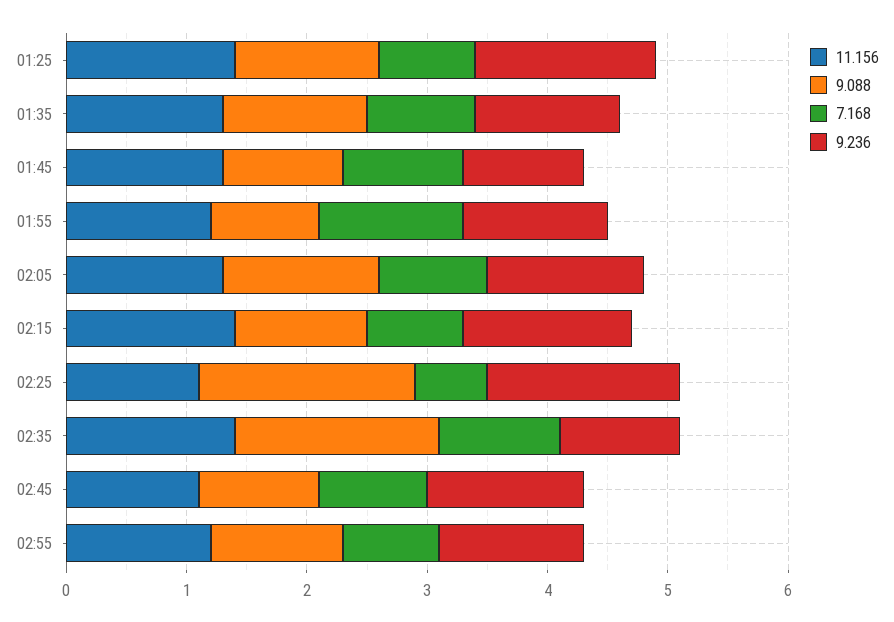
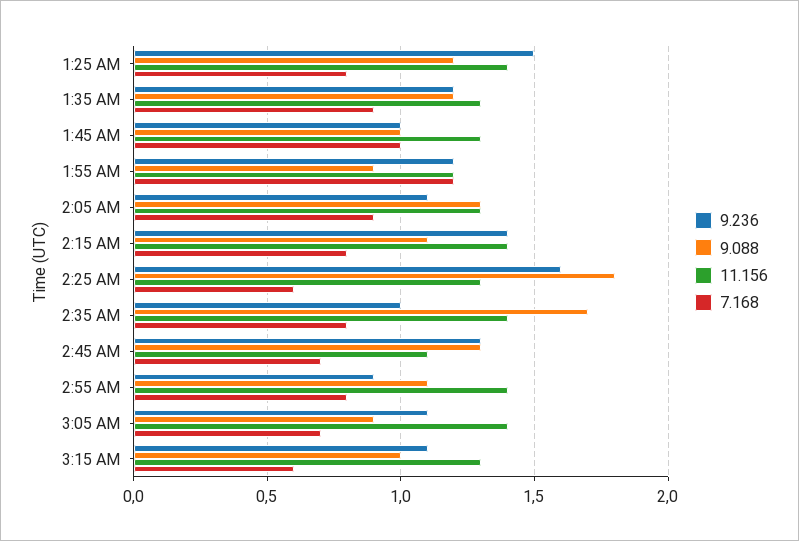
9.236, 02:05: 1.3 -> 1.1
11.156, 02:25: 1.1 -> 1.3
7.168, 02:35: 1 -> 0.8
9.088, 02:45: 1 -> 1.3
7.168, 02:45: 0.9 -> 0.7
11.156, 02:55: 1.2 -> 1.4
9.236, 02:55: 1.2 -> 0.9
9.236, 3:05 AM: none -> 1.1
9.088, 3:05 AM: none -> 0.9
11.156, 3:05 AM: none -> 1.4
7.168, 3:05 AM: none -> 0.7
9.236, 3:15 AM: none -> 1.1
9.088, 3:15 AM: none -> 1
11.156, 3:15 AM: none -> 1.3
7.168, 3:15 AM: none -> 0.6

